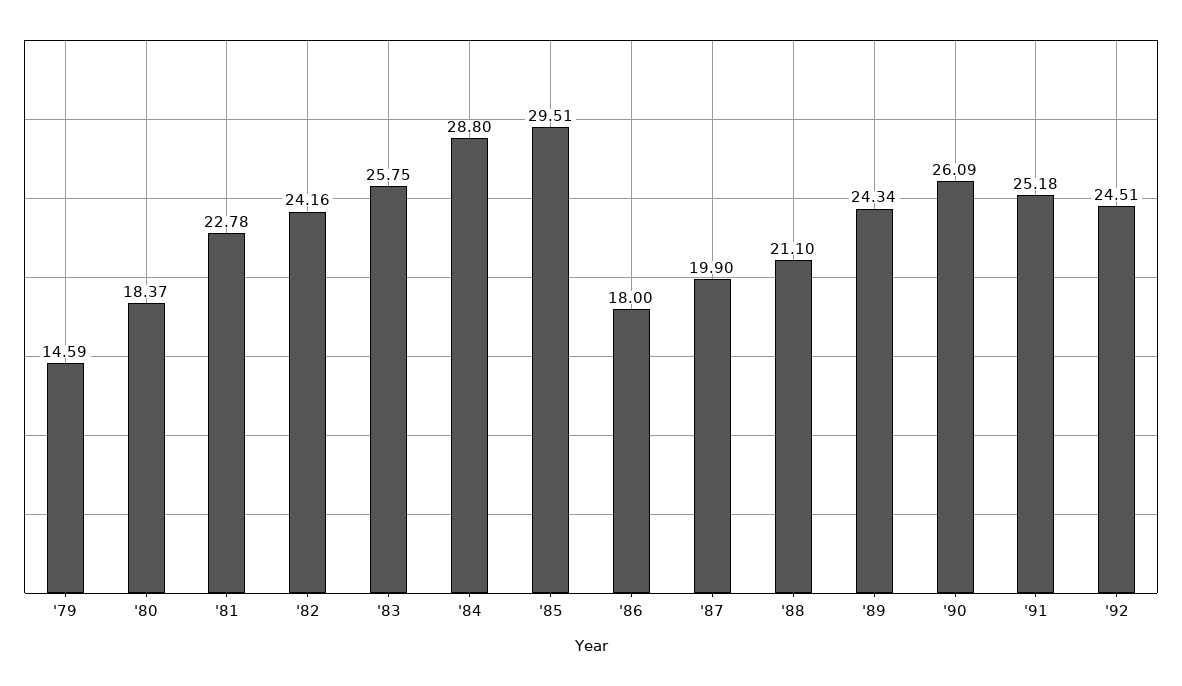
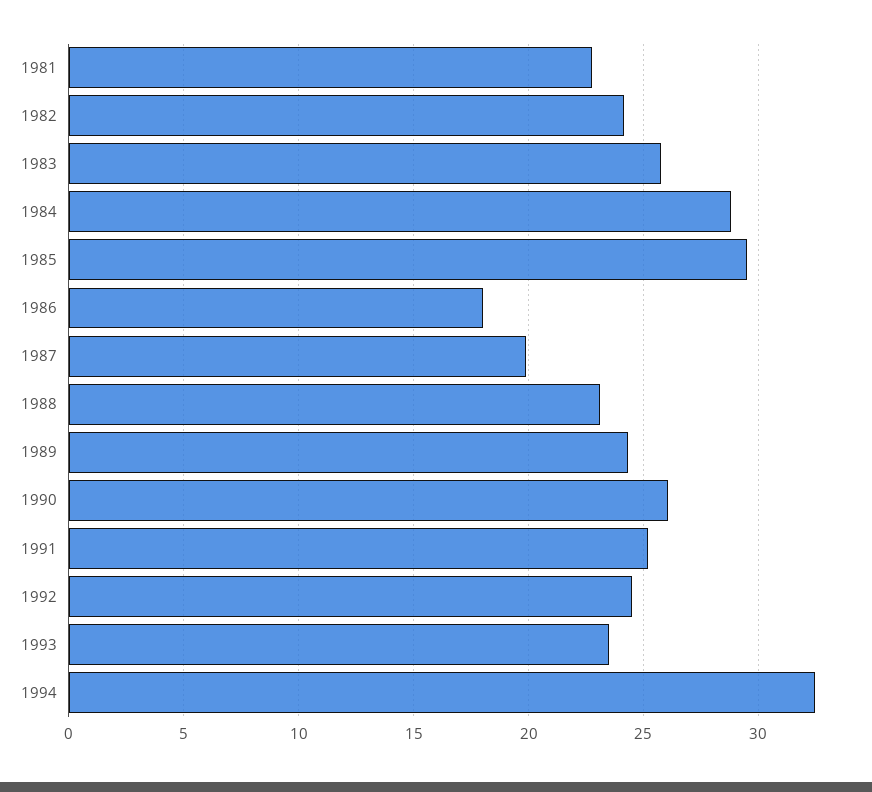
'79: 14.59 -> none
'80: 18.37 -> none
'88: 21.1 -> 23
1993: none -> 23.5
1994: none -> 32.5

